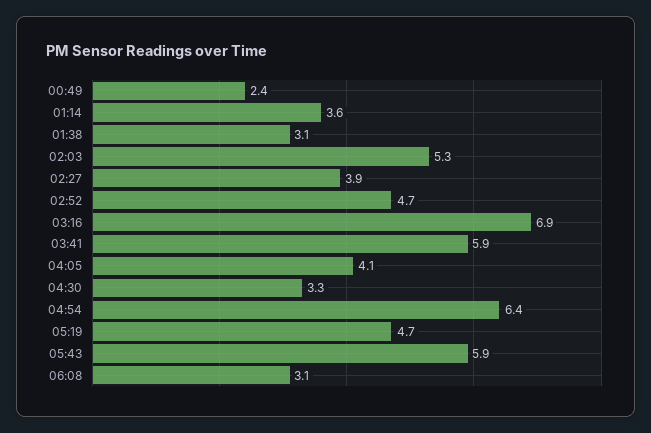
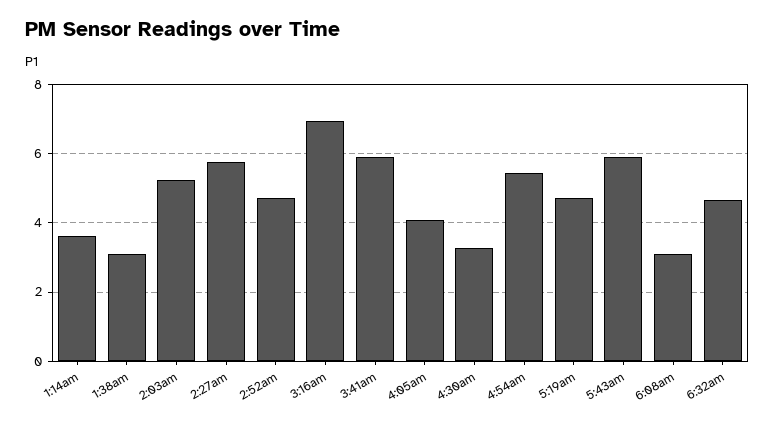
00:49: 2.4 -> none
02:27: 3.9 -> 5.8
04:54: 6.4 -> 5.4
6:32am: none -> 4.6

